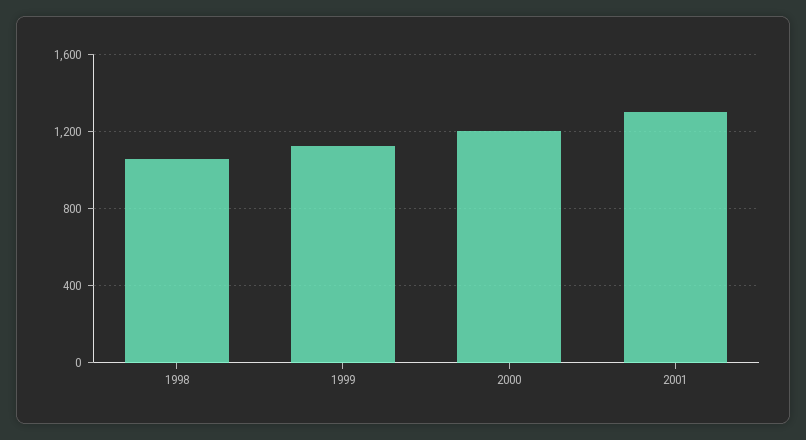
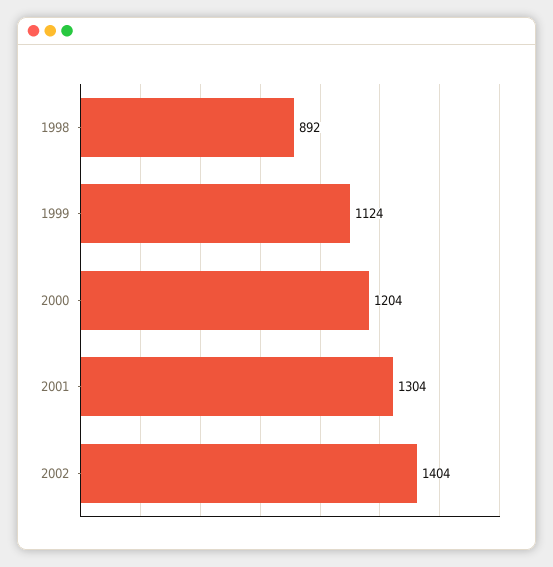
1998: 1050 -> 892
2002: none -> 1404

